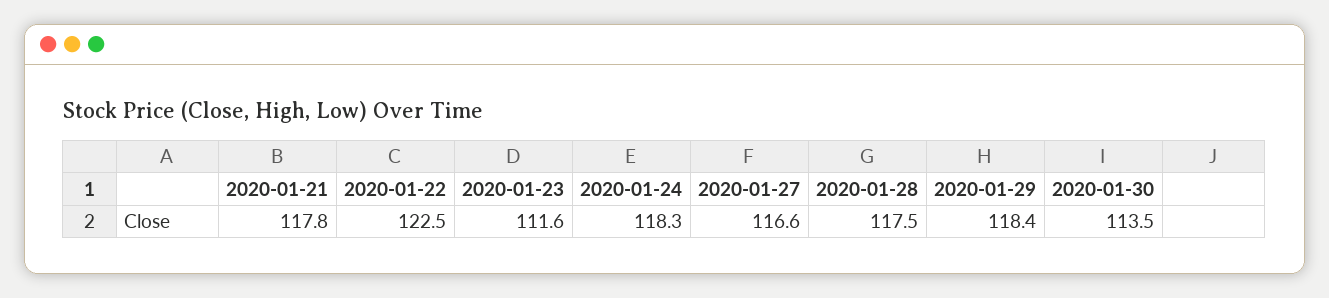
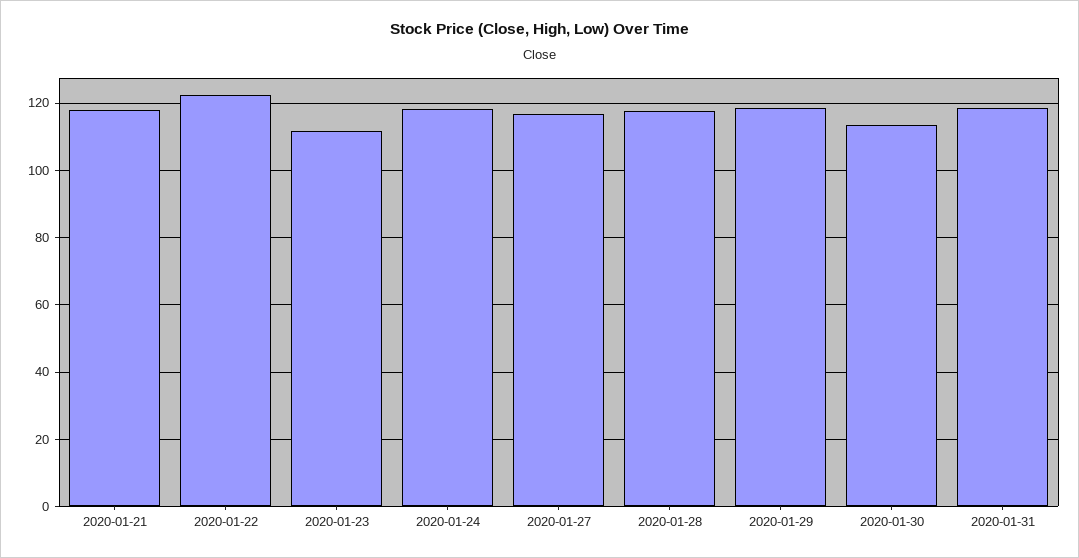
2020-01-31: none -> 118

